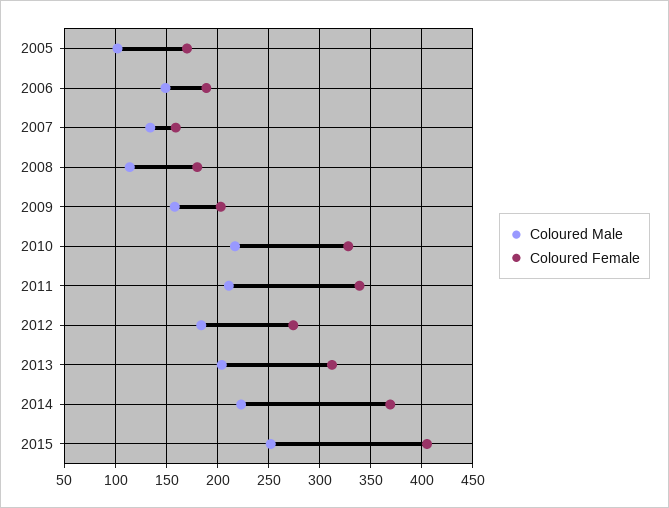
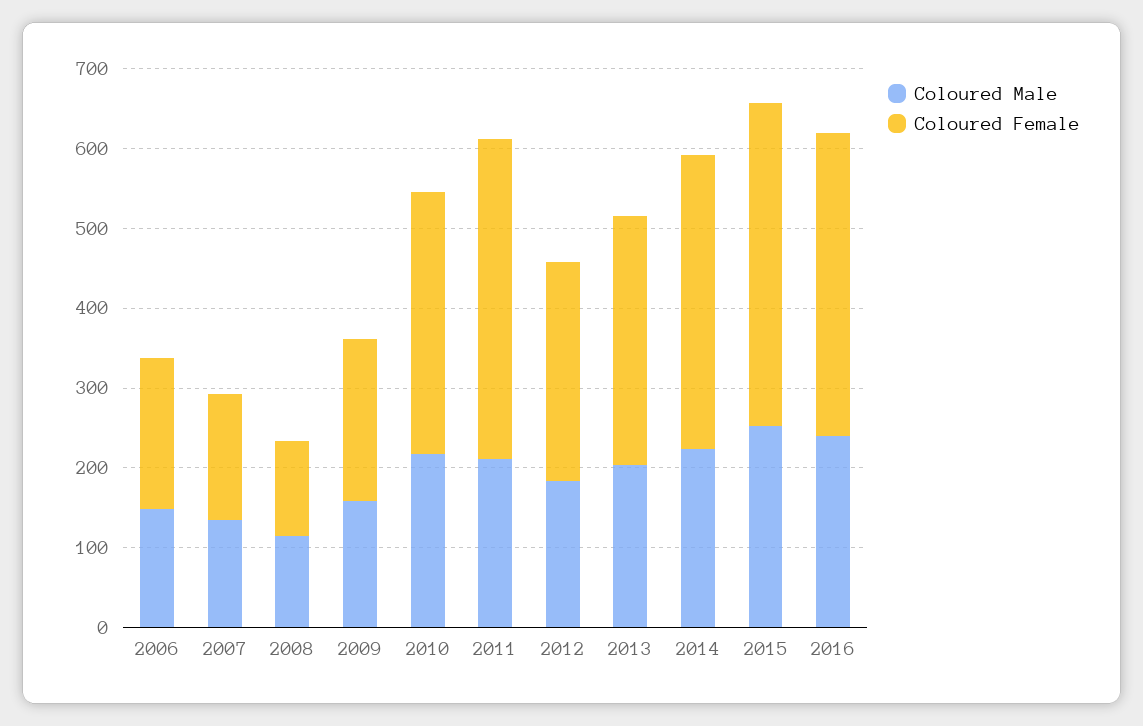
Coloured Male, 2005: 100 -> none
Coloured Female, 2005: 170 -> none
Coloured Female, 2008: 180 -> 120
Coloured Female, 2011: 340 -> 400
Coloured Male, 2016: none -> 240
Coloured Female, 2016: none -> 380

